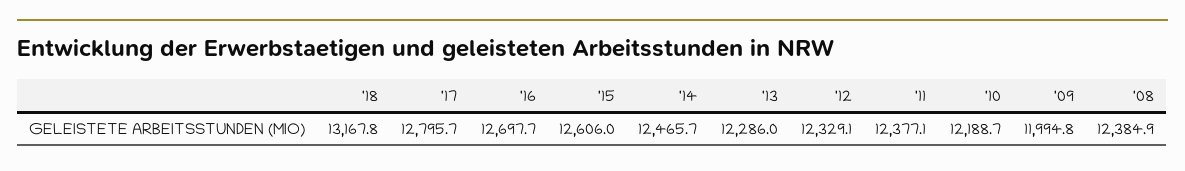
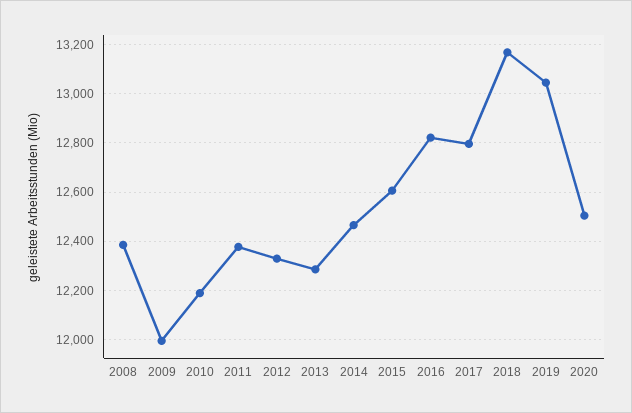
'16: 12697.7 -> 12825
2019: none -> 13050
2020: none -> 12500

